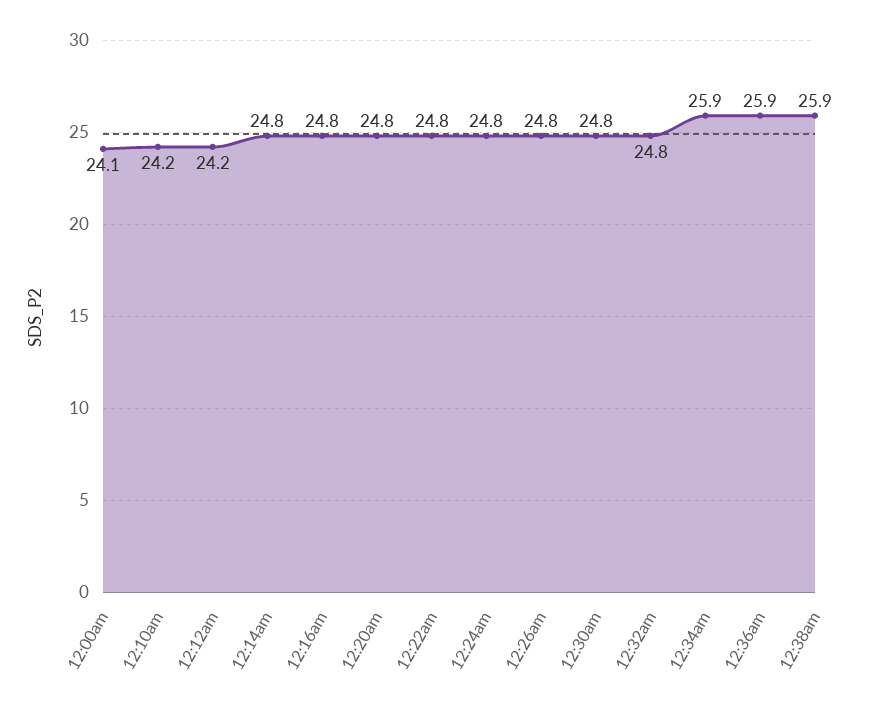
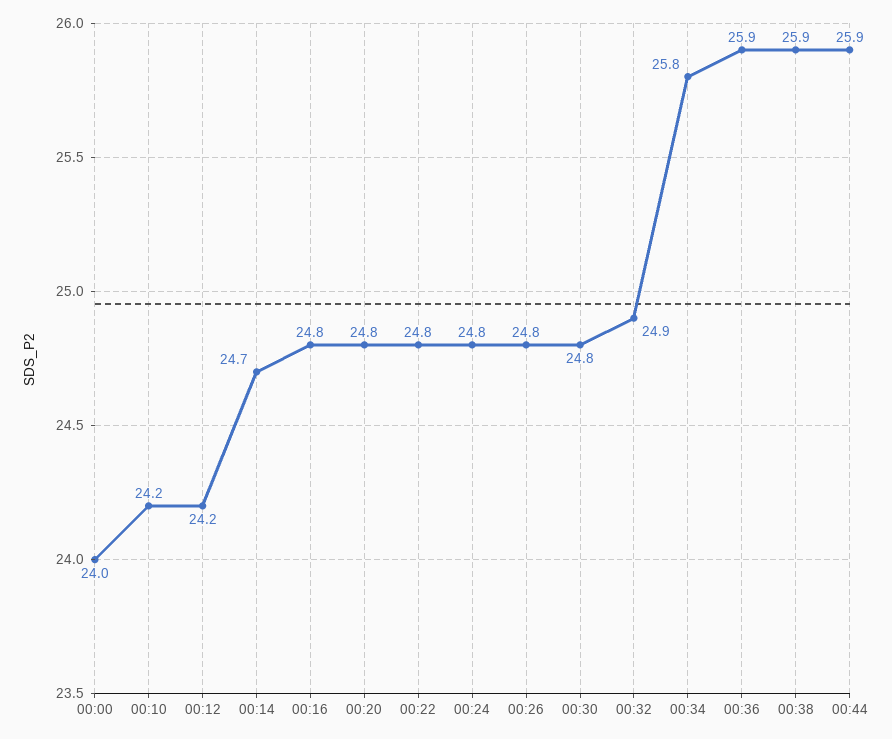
12:00am: 24.1 -> 24
12:14am: 24.8 -> 24.7
12:32am: 24.8 -> 24.9
12:34am: 25.9 -> 25.8
00:44: none -> 25.9

